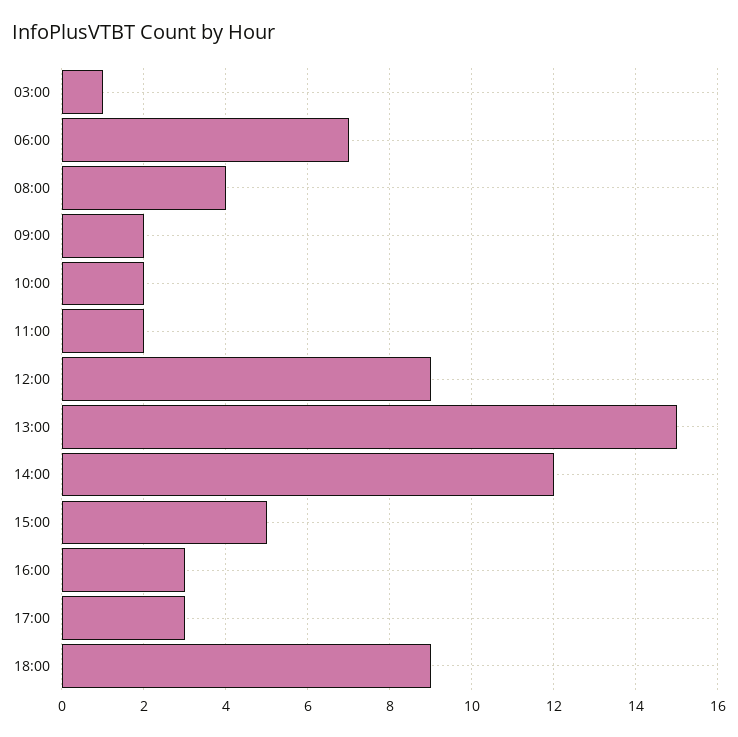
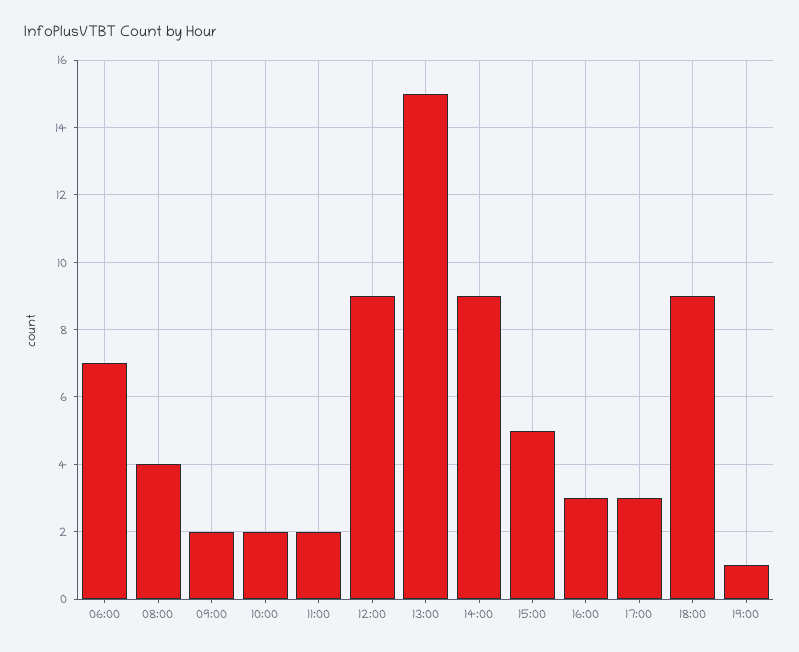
03:00: 1 -> none
14:00: 12 -> 9
19:00: none -> 1

